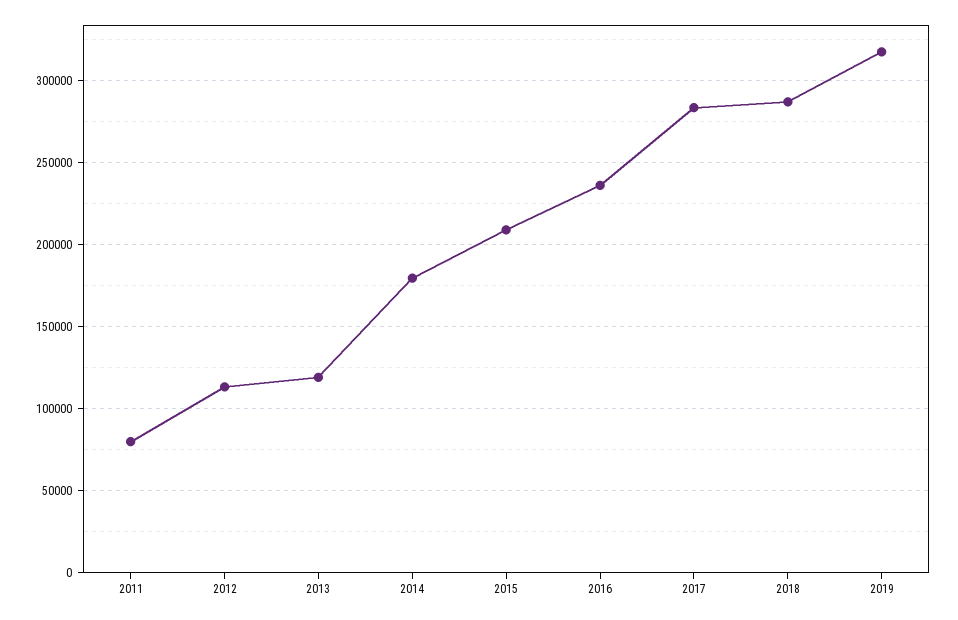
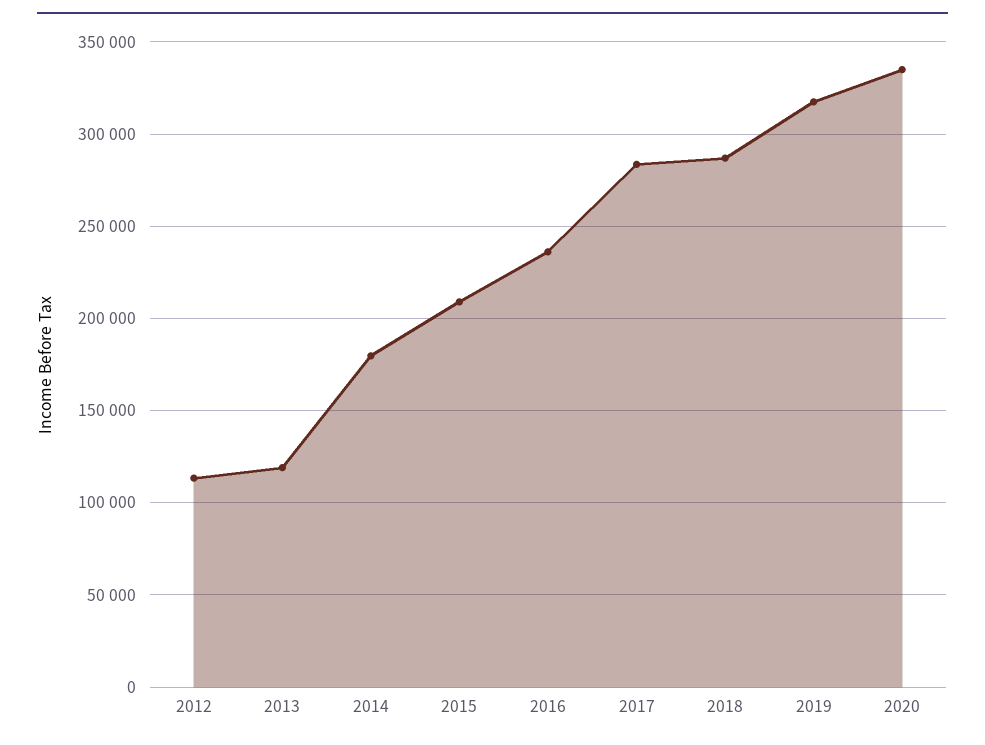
2011: 80000 -> none
2020: none -> 335000

